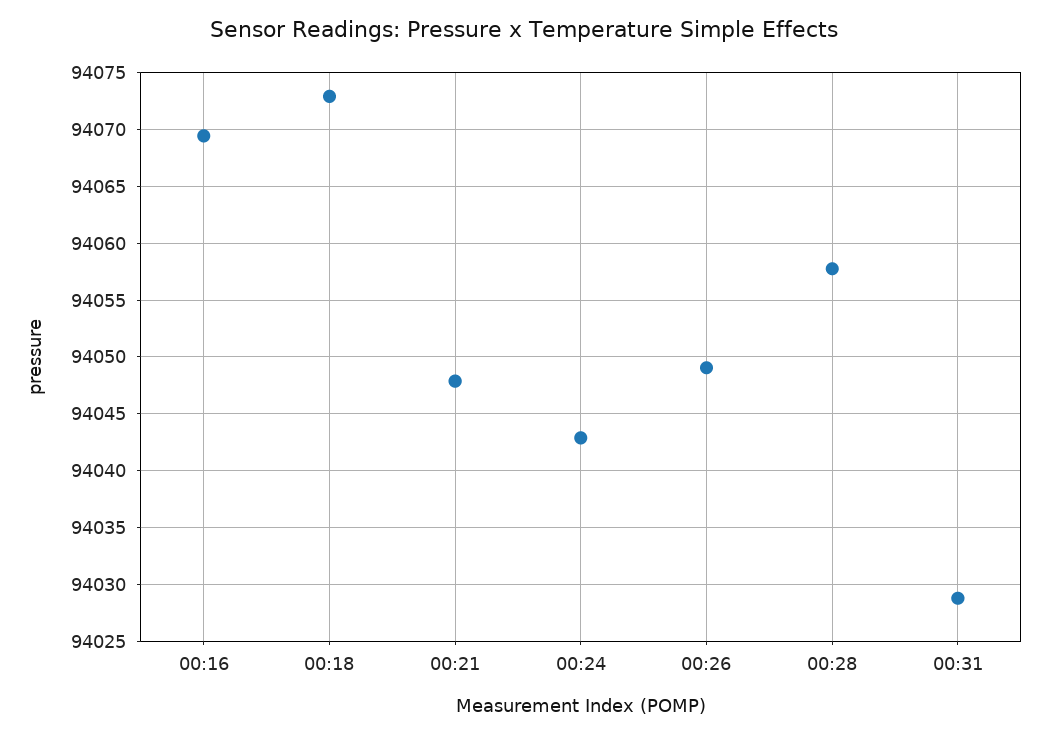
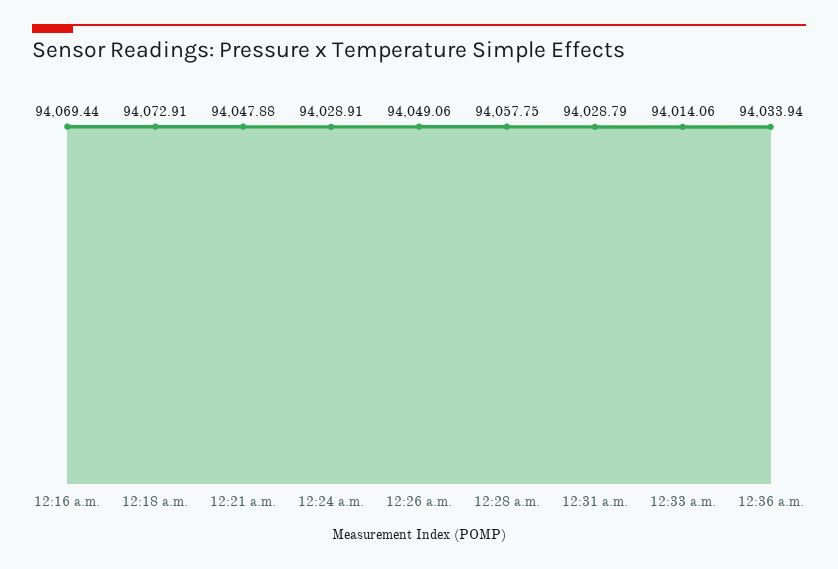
00:24: 94043 -> 94028.91
12:33 a.m.: none -> 94014.06
12:36 a.m.: none -> 94033.94

